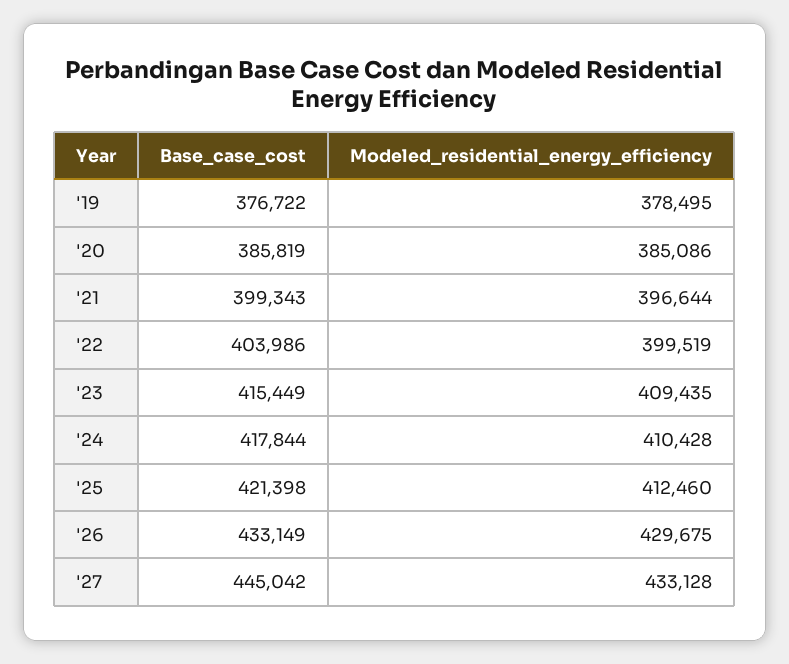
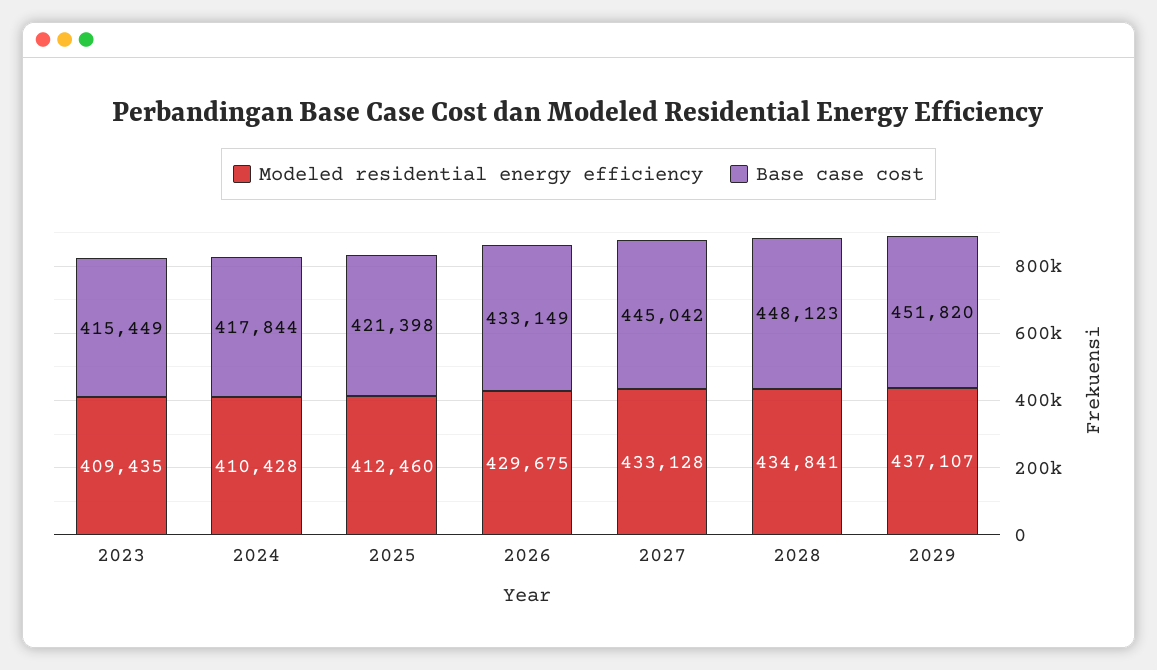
Base_case_cost, '19: 376722 -> none
Modeled_residential_energy_efficiency, '19: 378495 -> none
Base_case_cost, '20: 385819 -> none
Modeled_residential_energy_efficiency, '20: 385086 -> none
Base_case_cost, '21: 399343 -> none
Modeled_residential_energy_efficiency, '21: 396644 -> none
Base_case_cost, '22: 403986 -> none
Modeled_residential_energy_efficiency, '22: 399519 -> none
Modeled_residential_energy_efficiency, 2028: none -> 434841
Base_case_cost, 2028: none -> 448123
Modeled_residential_energy_efficiency, 2029: none -> 437107
Base_case_cost, 2029: none -> 451820

